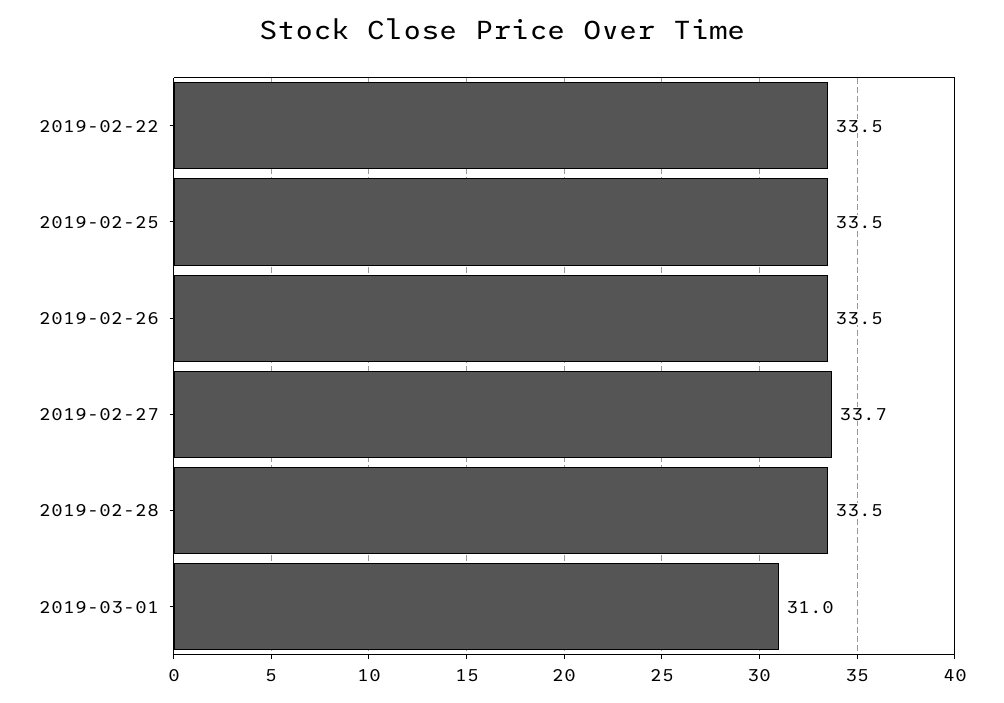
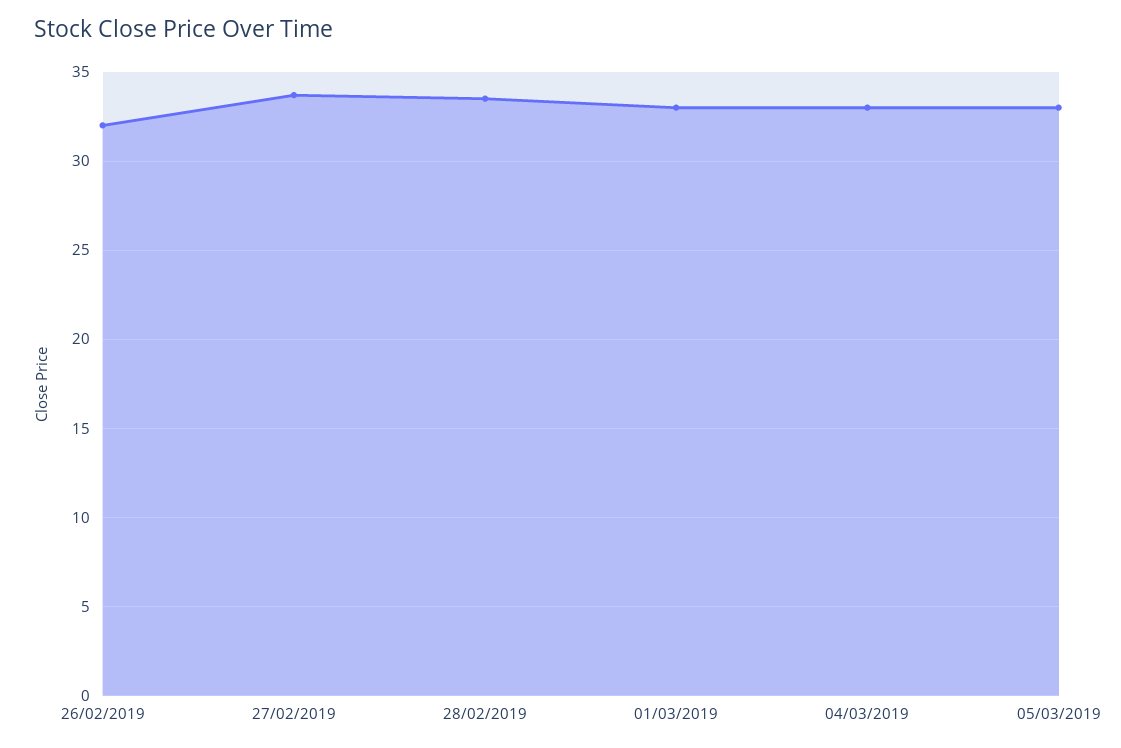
2019-02-22: 33.5 -> none
2019-02-25: 33.5 -> none
2019-02-26: 33.5 -> 32
2019-03-01: 31 -> 33
04/03/2019: none -> 33
05/03/2019: none -> 33

